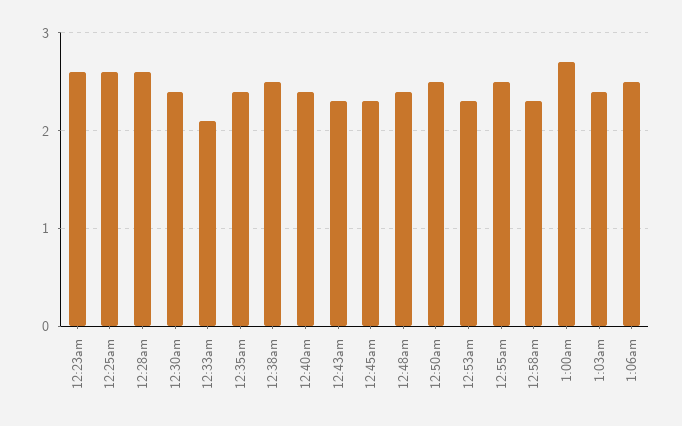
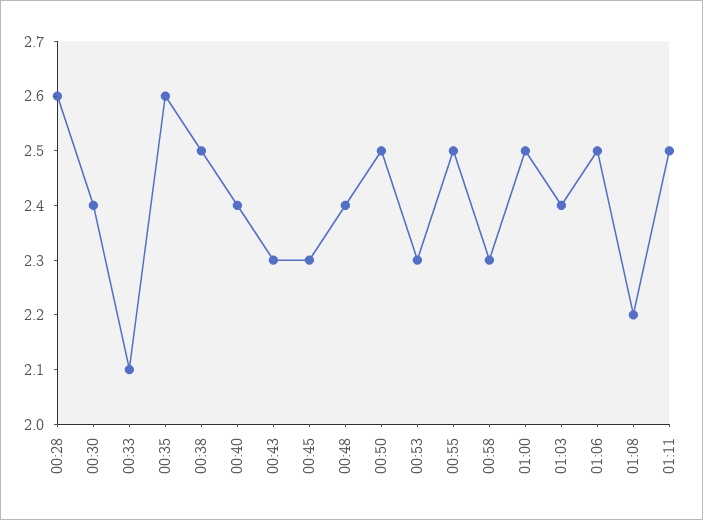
12:23am: 2.6 -> none
12:25am: 2.6 -> none
12:35am: 2.4 -> 2.6
1:00am: 2.7 -> 2.5
01:08: none -> 2.2
01:11: none -> 2.5

